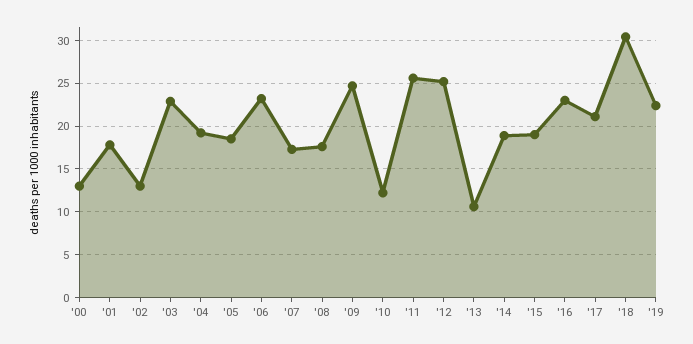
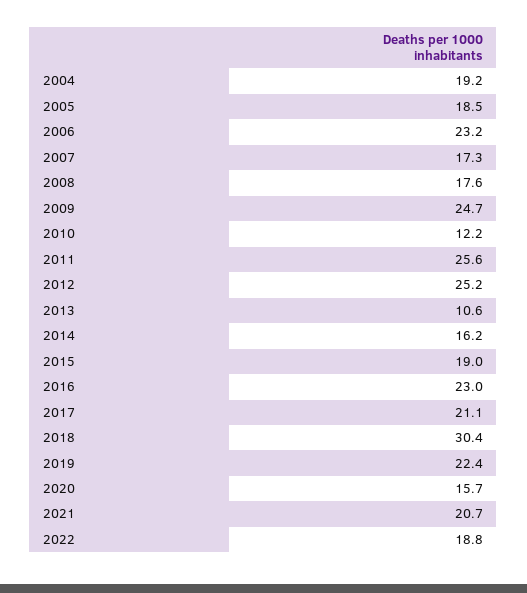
'00: 13 -> none
'01: 18 -> none
'02: 13 -> none
'03: 23 -> none
'14: 19 -> 16.2
2020: none -> 15.7
2021: none -> 20.7
2022: none -> 18.8

